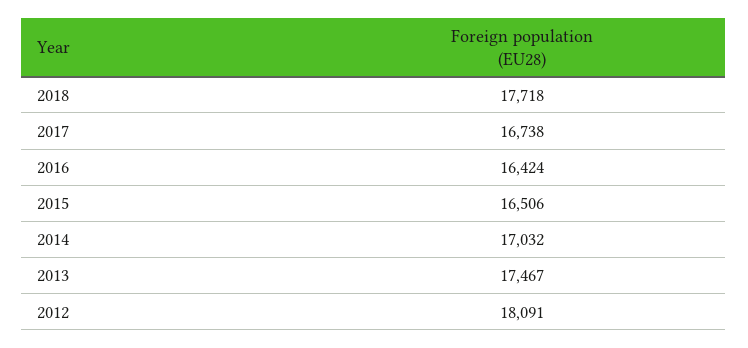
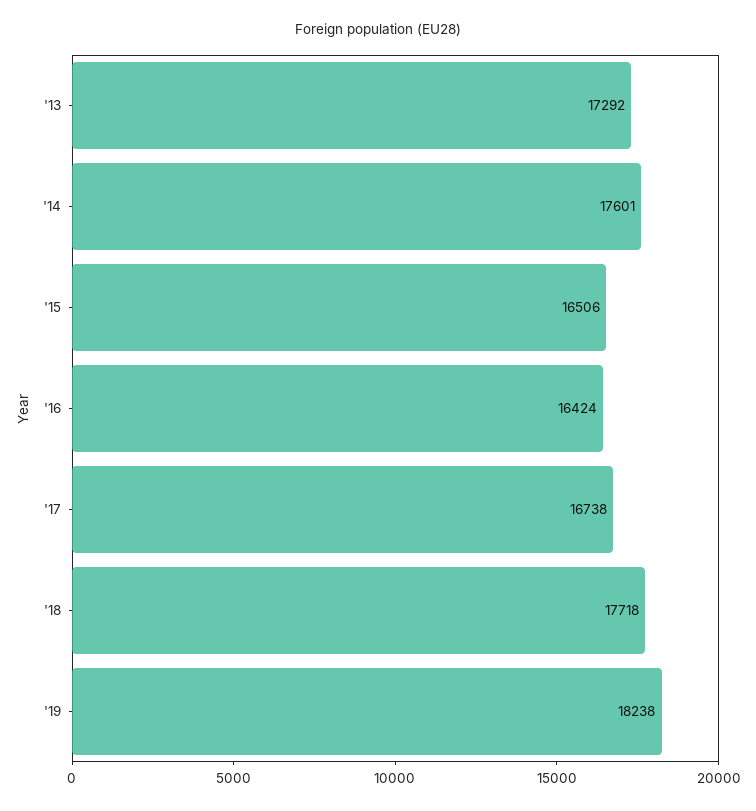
2014: 17032 -> 17601
2013: 17467 -> 17292
2012: 18091 -> none
'19: none -> 18238

